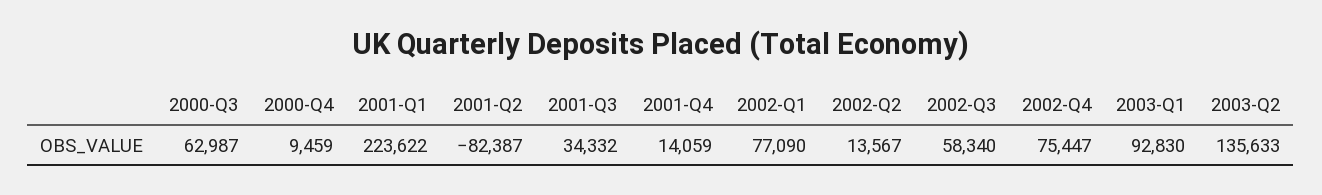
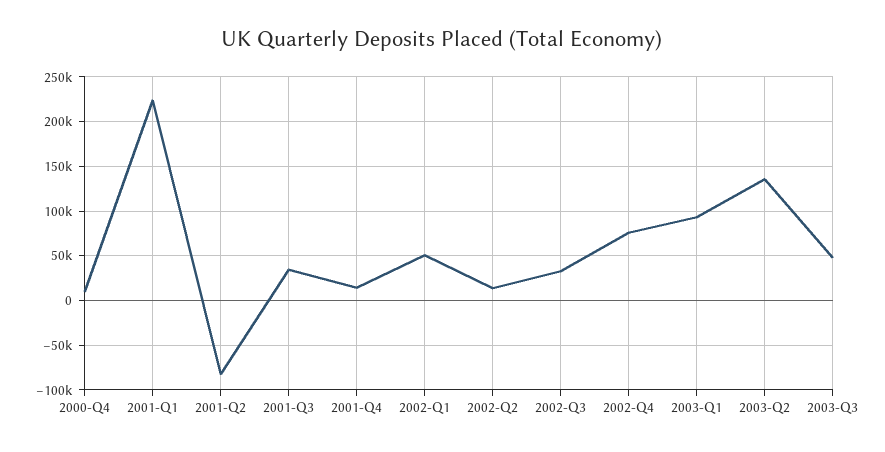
2000-Q3: 62987 -> none
2002-Q1: 77090 -> 50000
2002-Q3: 58340 -> 30000
2003-Q3: none -> 50000

